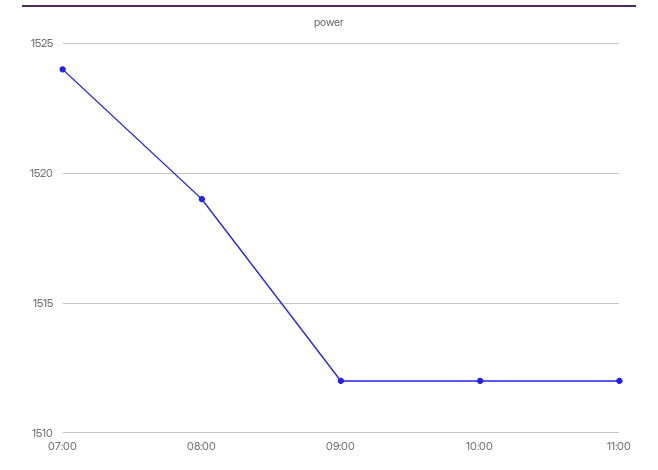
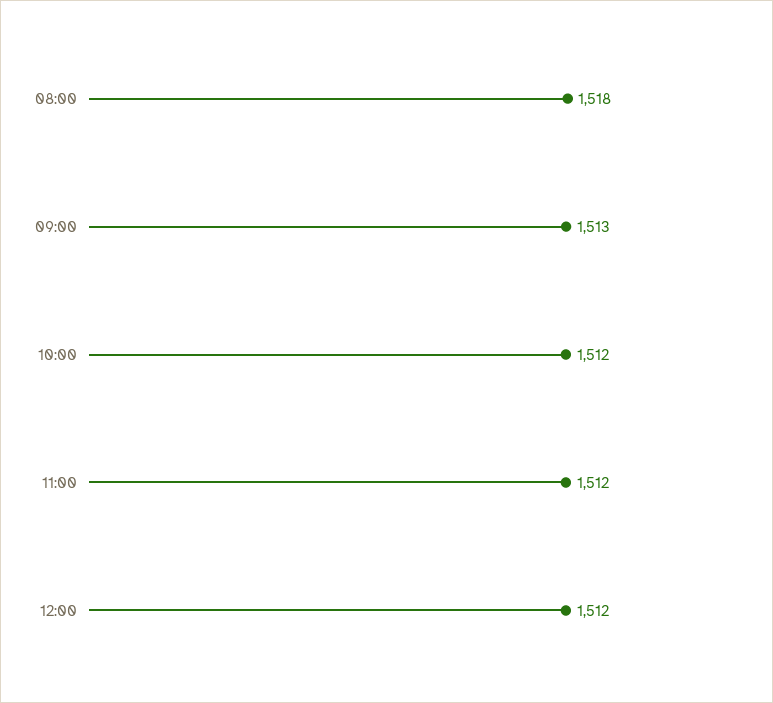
07:00: 1524 -> none
08:00: 1519 -> 1518
09:00: 1512 -> 1513
12:00: none -> 1512

